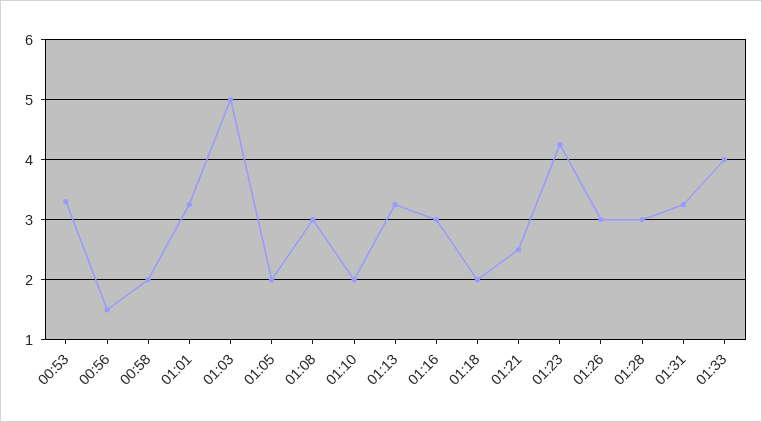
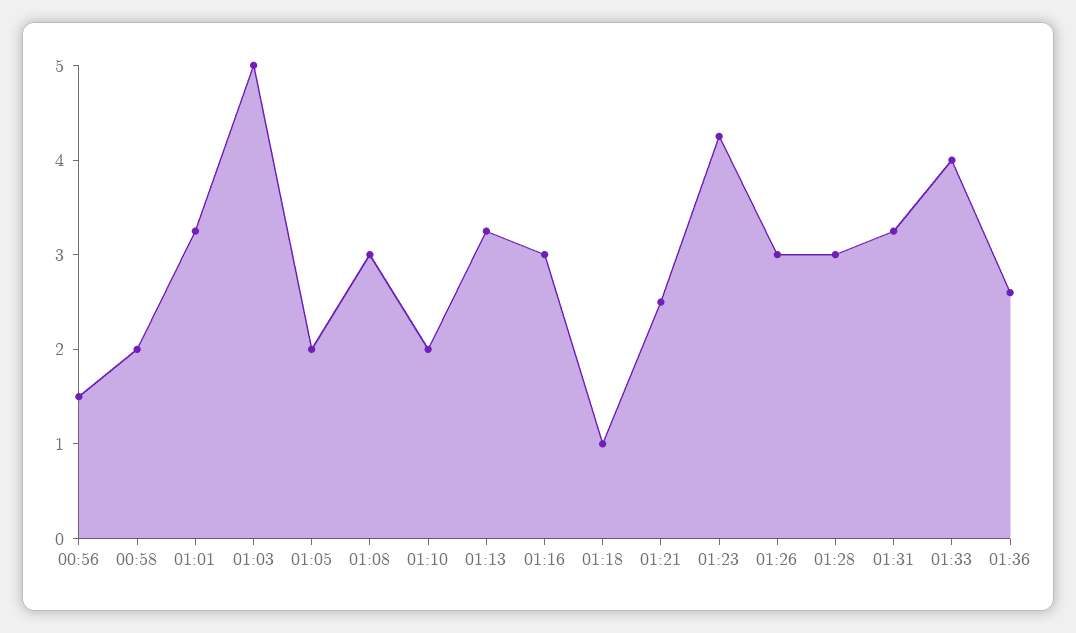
00:53: 3.3 -> none
01:18: 2 -> 1
01:36: none -> 2.6

